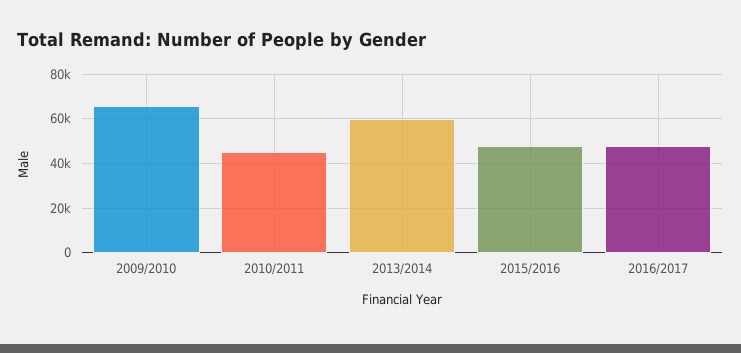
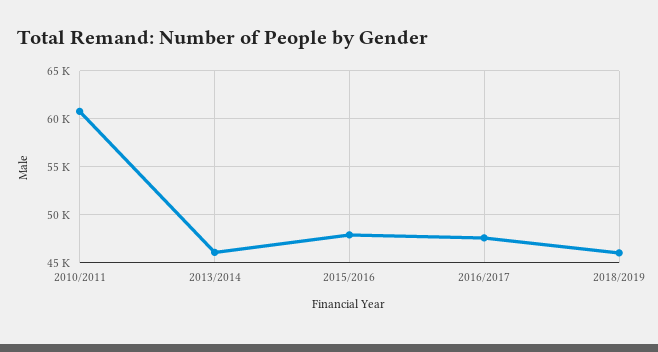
2009/2010: 65000 -> none
2010/2011: 45000 -> 61000
2013/2014: 60000 -> 46000
2018/2019: none -> 46000

